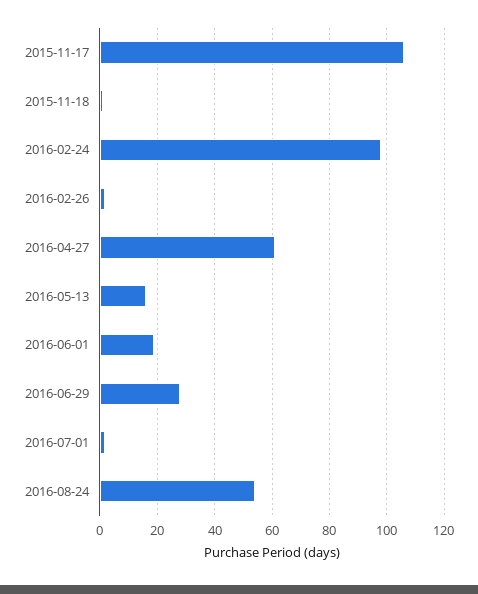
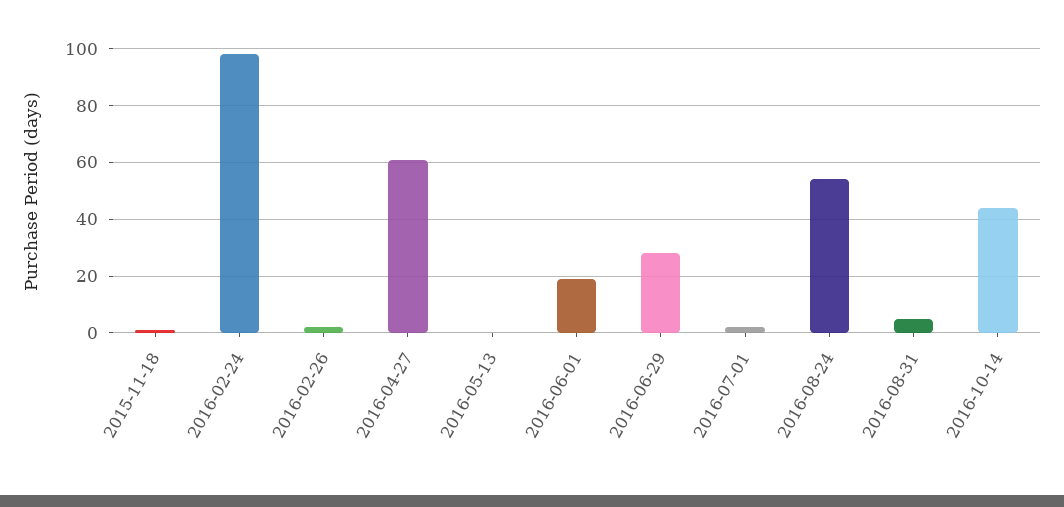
2015-11-17: 105 -> none
2016-05-13: 15 -> 0
2016-08-31: none -> 5
2016-10-14: none -> 45

